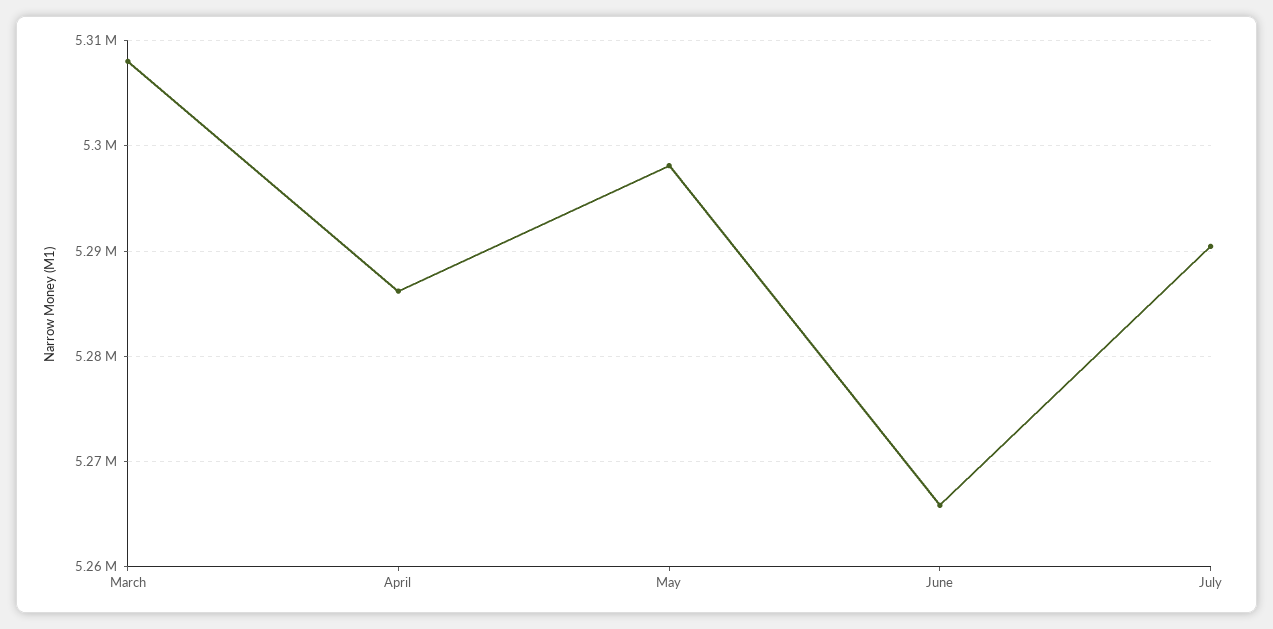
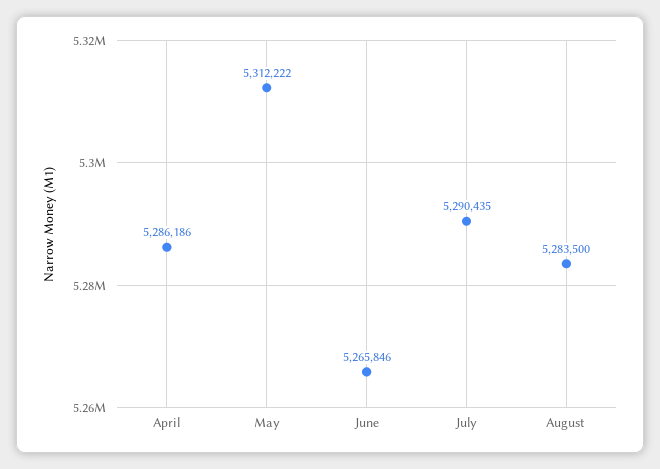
March: 5308000 -> none
May: 5298000 -> 5312222
August: none -> 5283500

